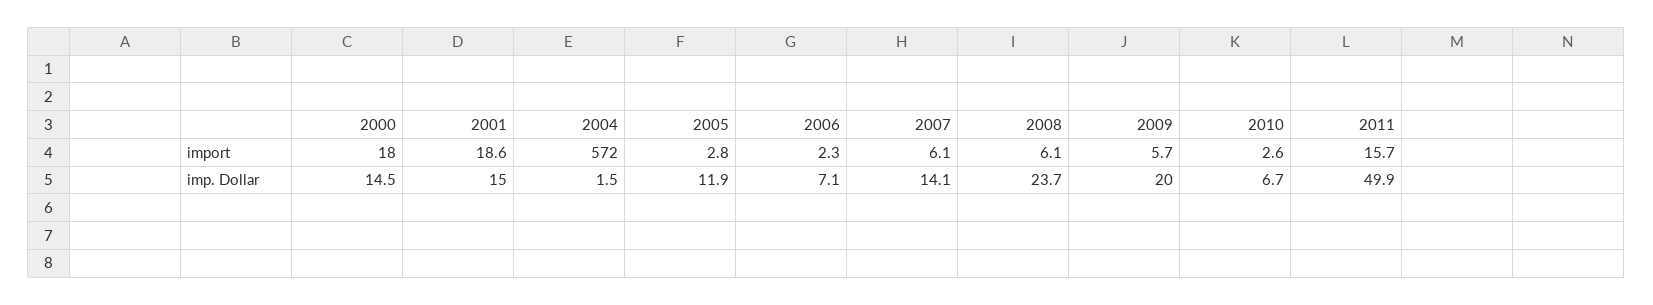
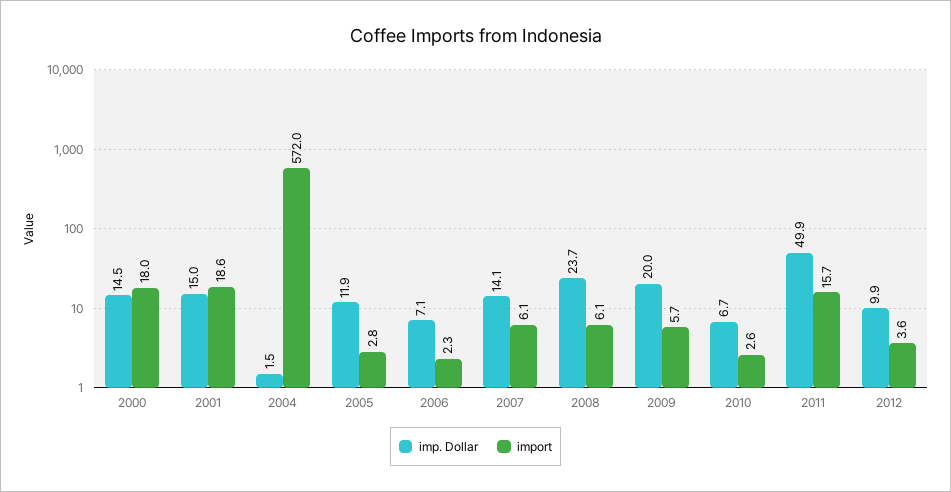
imp. Dollar, 2012: none -> 9.9
import, 2012: none -> 3.6

